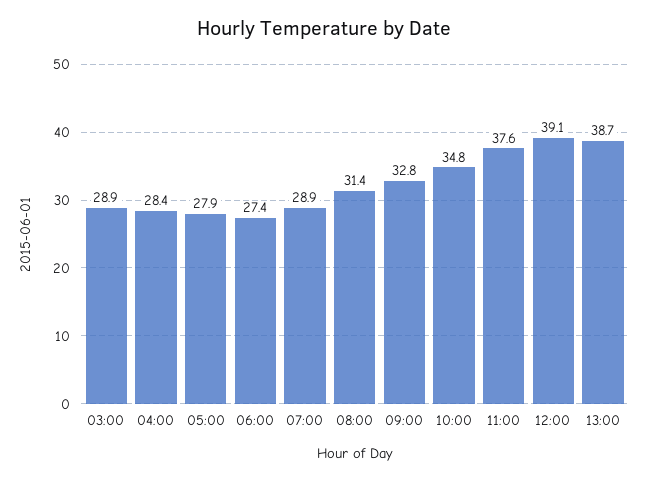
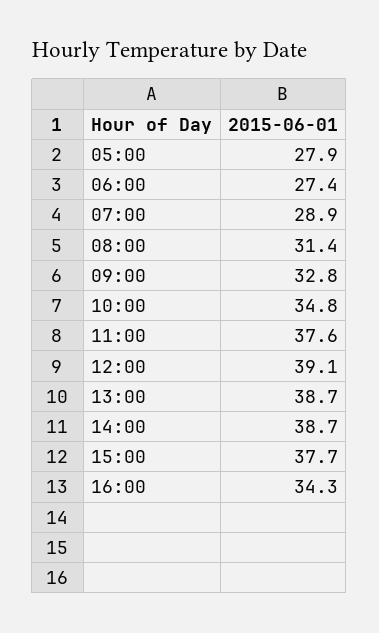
03:00: 28.9 -> none
04:00: 28.4 -> none
14:00: none -> 38.7
15:00: none -> 37.7
16:00: none -> 34.3

